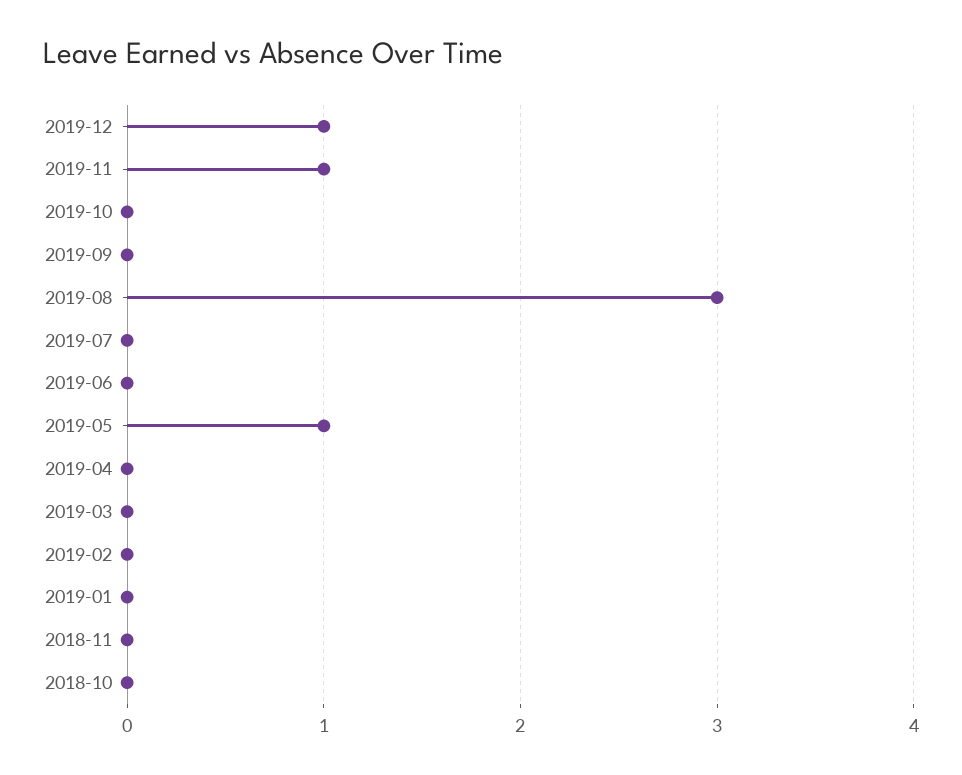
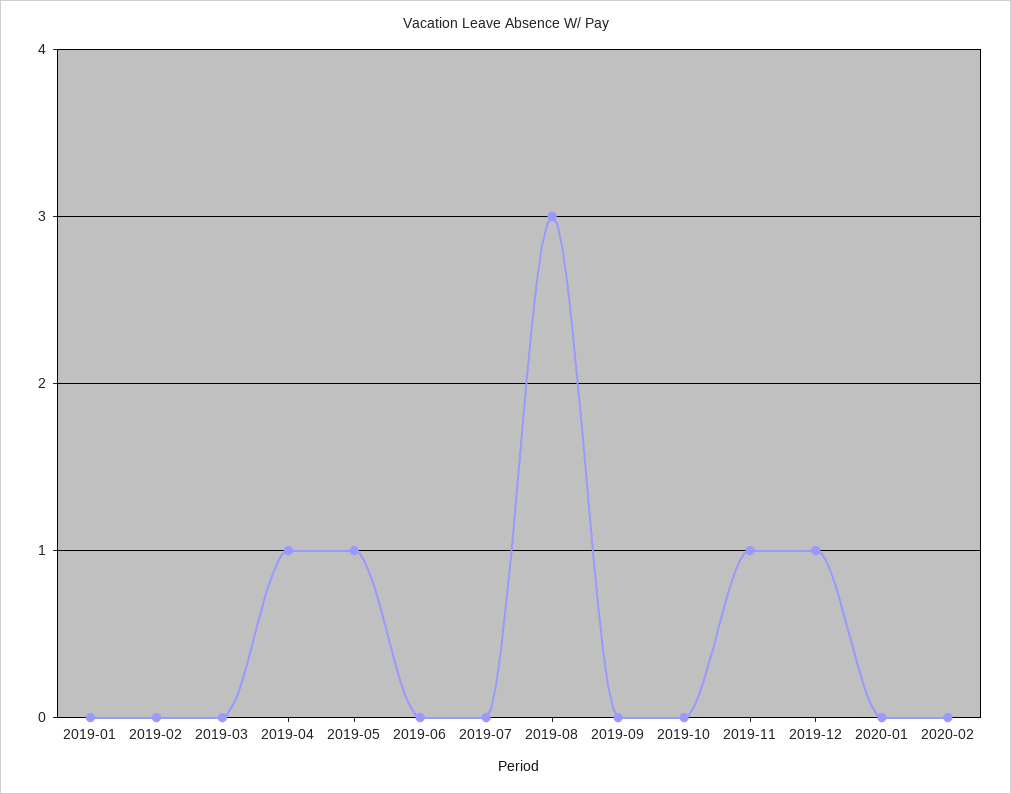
2019-04: 0 -> 1
2018-11: 0 -> none
2018-10: 0 -> none
2020-01: none -> 0
2020-02: none -> 0

